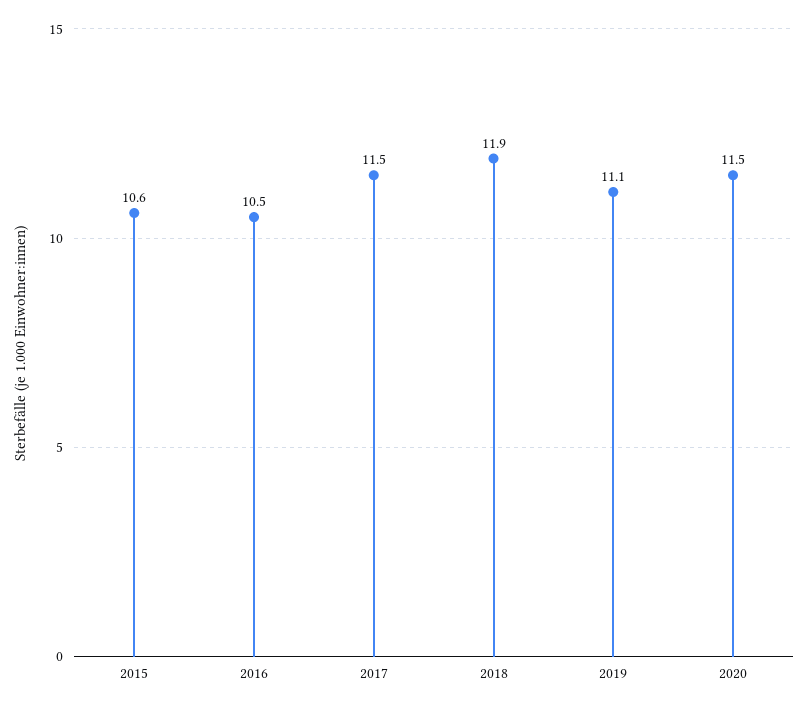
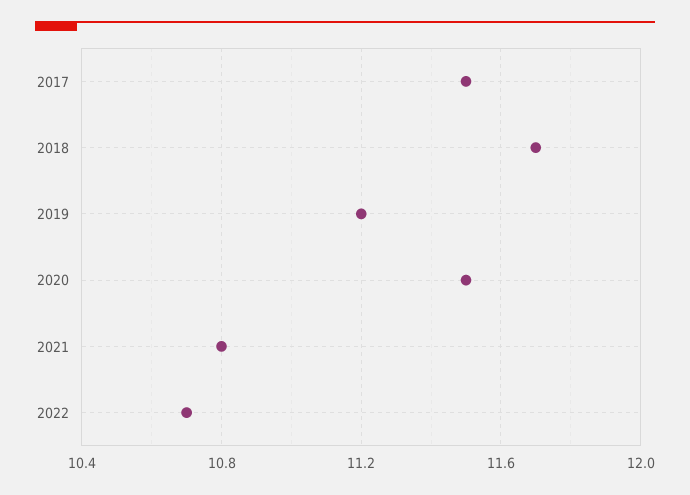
2015: 10.6 -> none
2016: 10.5 -> none
2018: 11.9 -> 11.7
2019: 11.1 -> 11.2
2021: none -> 10.8
2022: none -> 10.7

